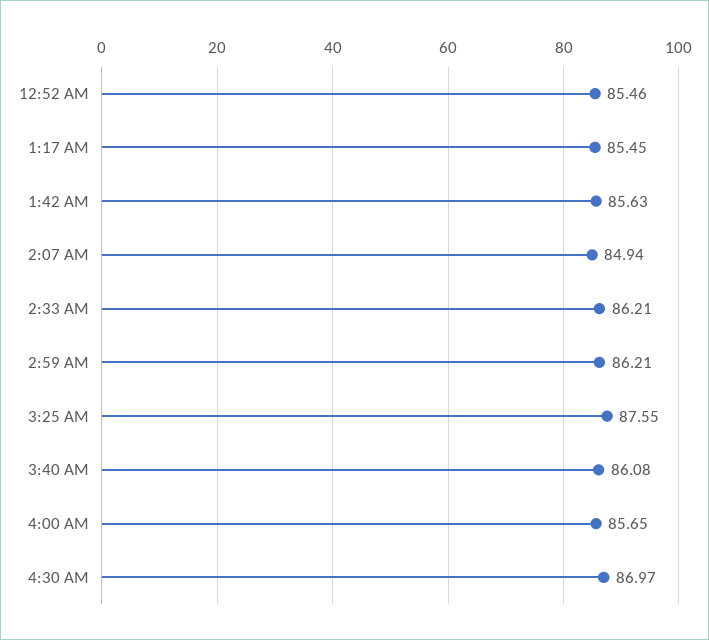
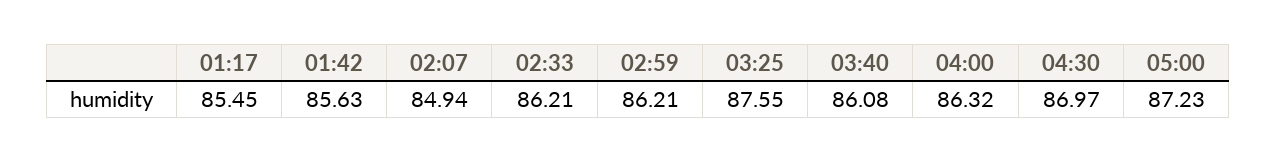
12:52 AM: 85.46 -> none
4:00 AM: 85.65 -> 86.32
05:00: none -> 87.23

